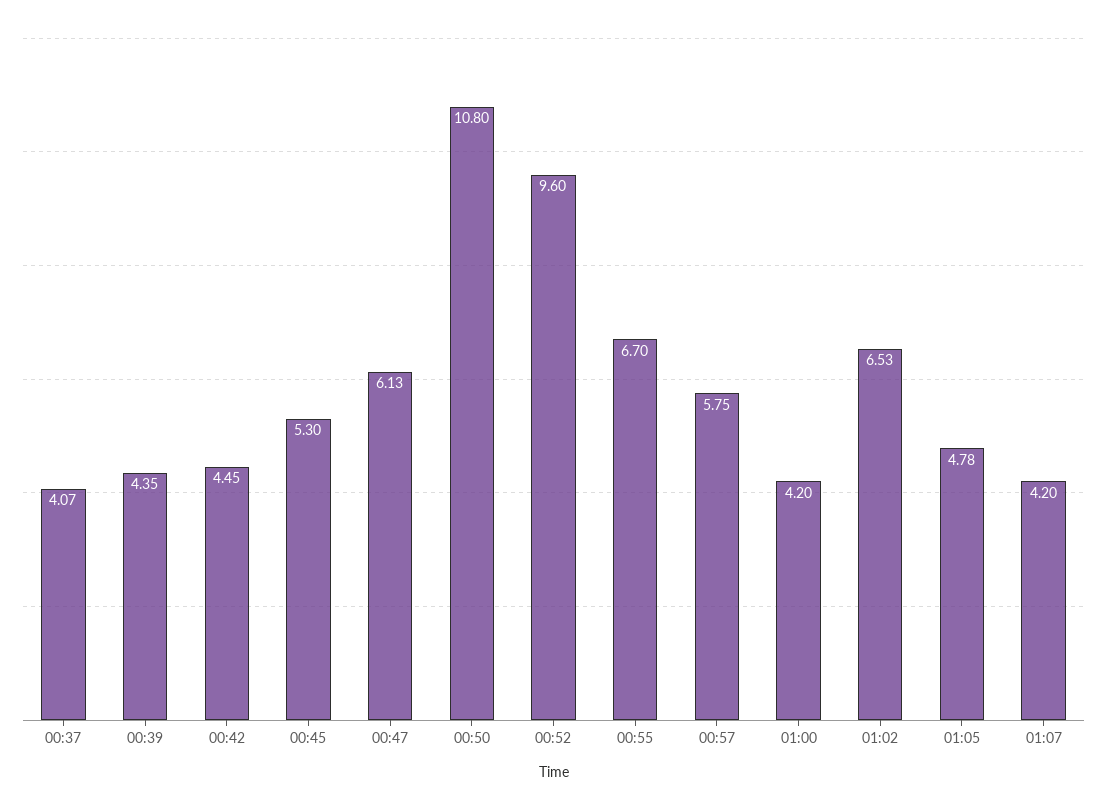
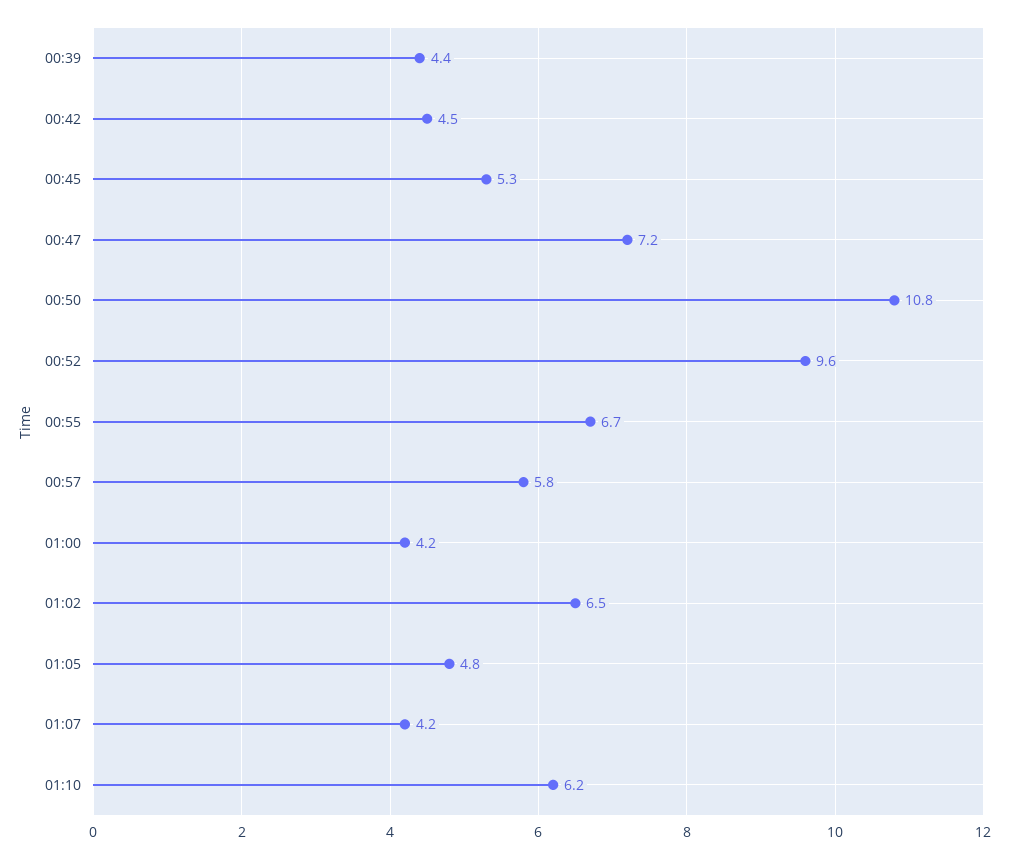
00:37: 4.07 -> none
00:47: 6.13 -> 7.2
01:10: none -> 6.2

